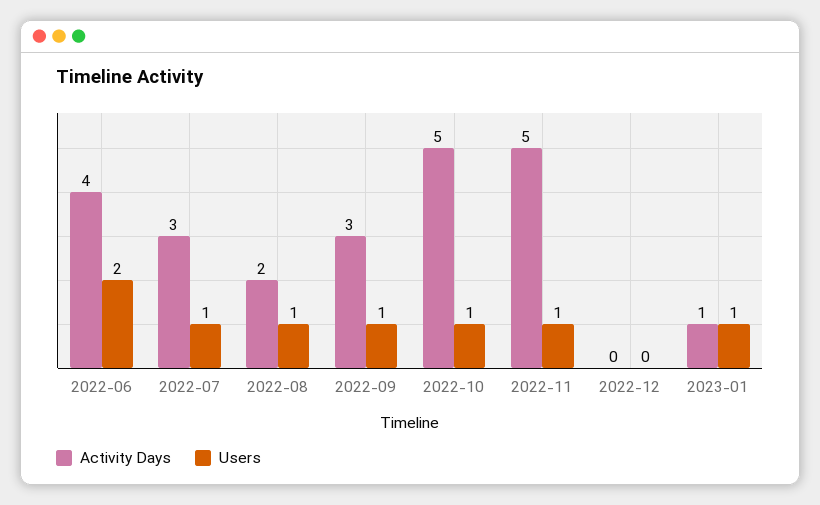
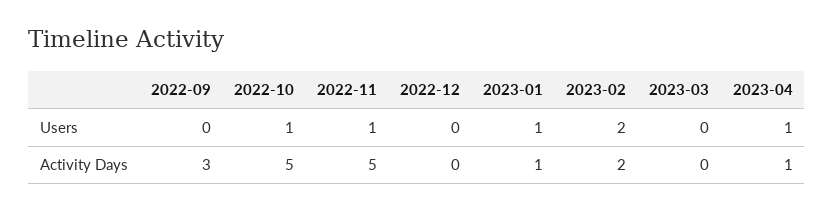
Activity Days, 2022-06: 4 -> none
Users, 2022-06: 2 -> none
Activity Days, 2022-07: 3 -> none
Users, 2022-07: 1 -> none
Activity Days, 2022-08: 2 -> none
Users, 2022-08: 1 -> none
Users, 2022-09: 1 -> 0
Users, 2023-02: none -> 2
Users, 2023-03: none -> 0
Users, 2023-04: none -> 1
Activity Days, 2023-02: none -> 2
Activity Days, 2023-03: none -> 0
Activity Days, 2023-04: none -> 1

